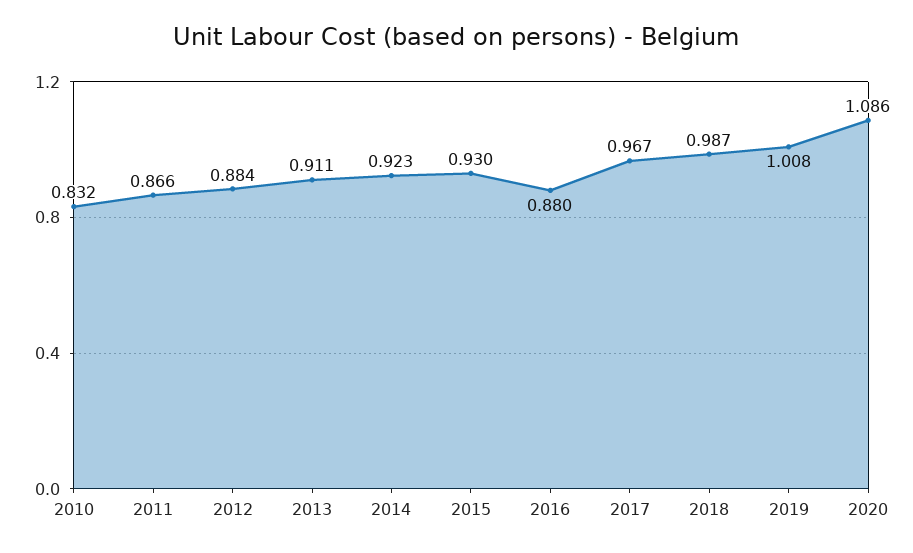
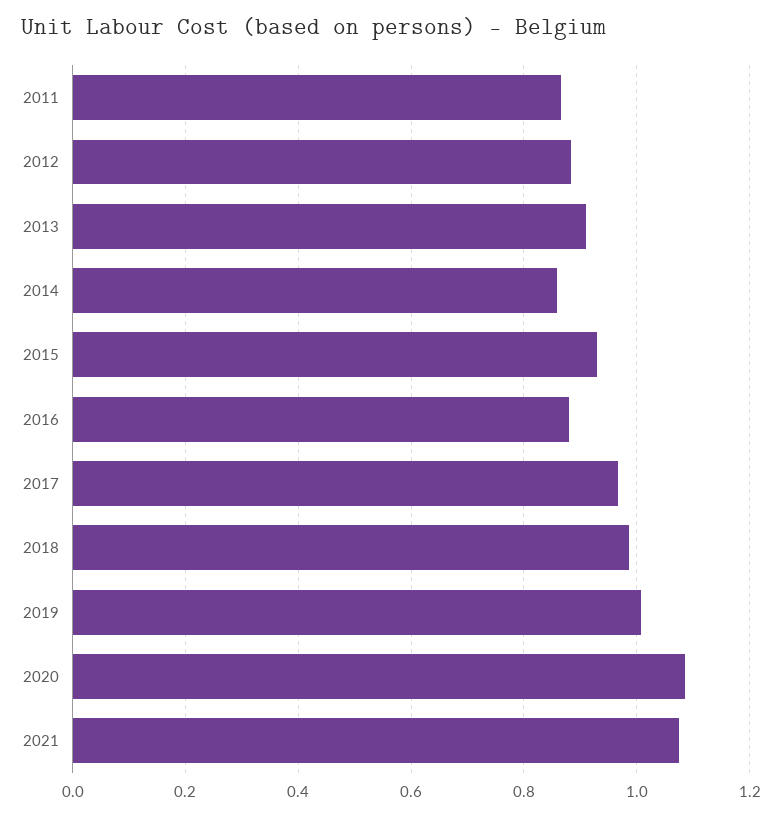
2010: 0.832 -> none
2014: 0.923 -> 0.86
2021: none -> 1.08

